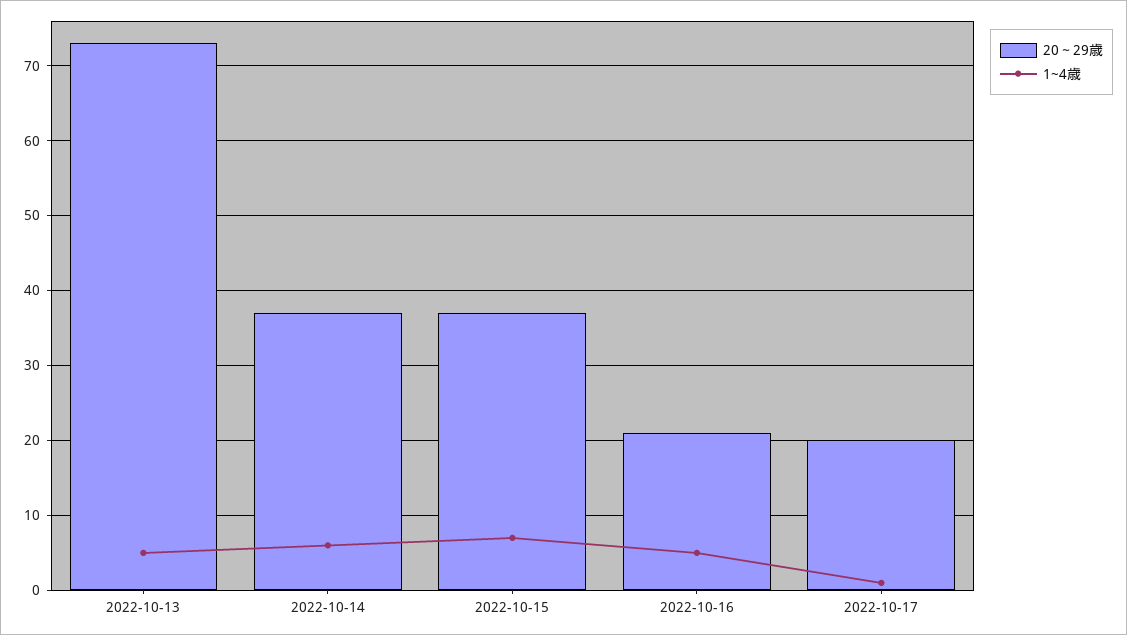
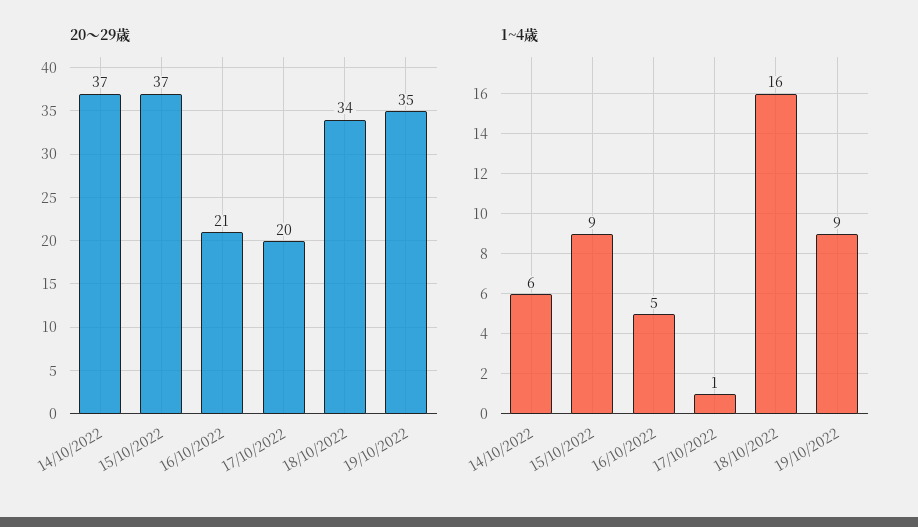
20～29歳, 2022-10-13: 73 -> none
1~4歳, 2022-10-13: 5 -> none
1~4歳, 2022-10-15: 7 -> 9
20～29歳, 18/10/2022: none -> 34
20～29歳, 19/10/2022: none -> 35
1~4歳, 18/10/2022: none -> 16
1~4歳, 19/10/2022: none -> 9

